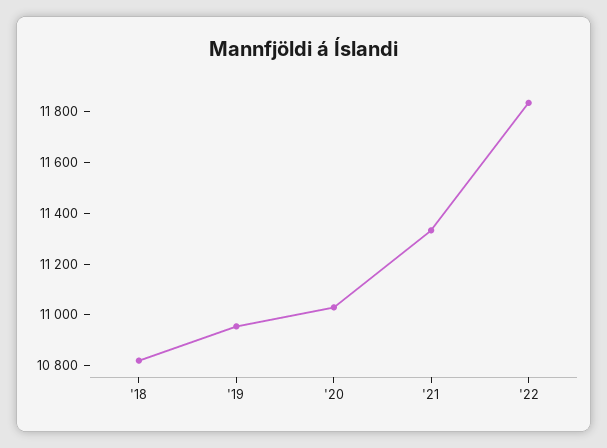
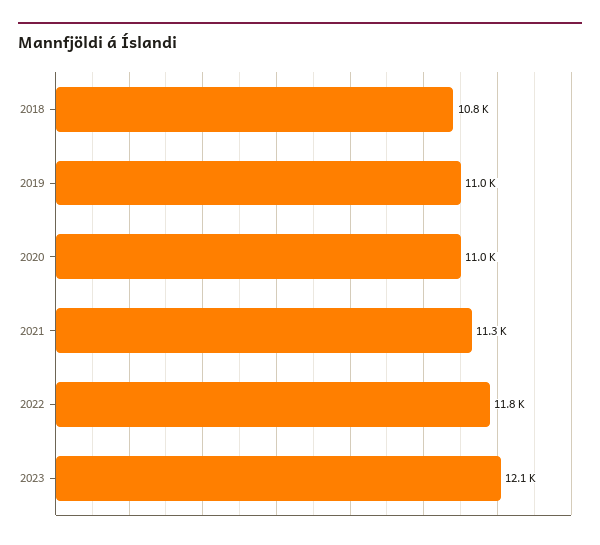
2023: none -> 12100

